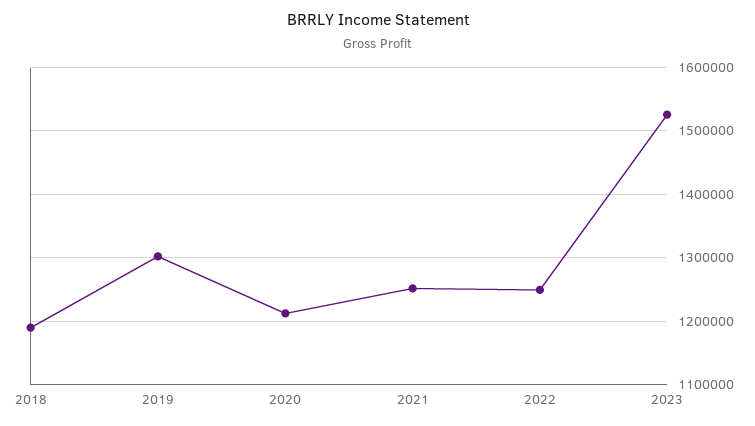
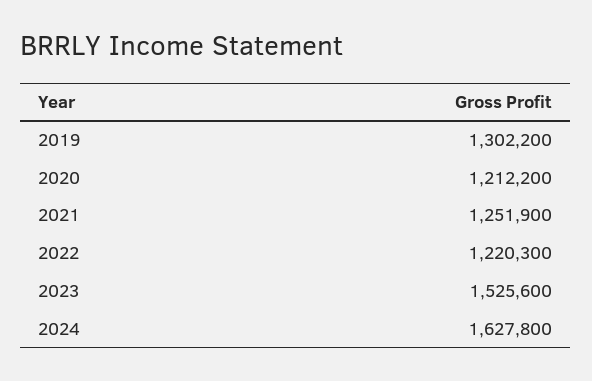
2018: 1190000 -> none
2022: 1250000 -> 1220300
2024: none -> 1627800

